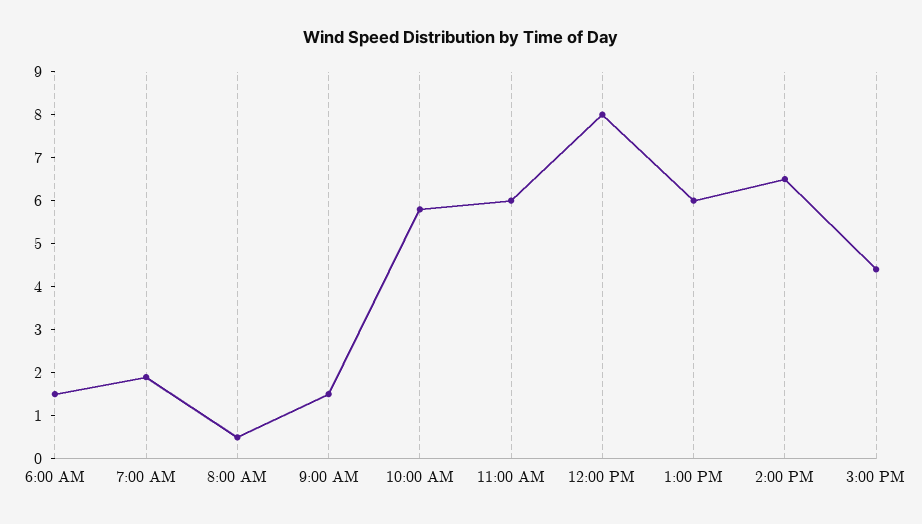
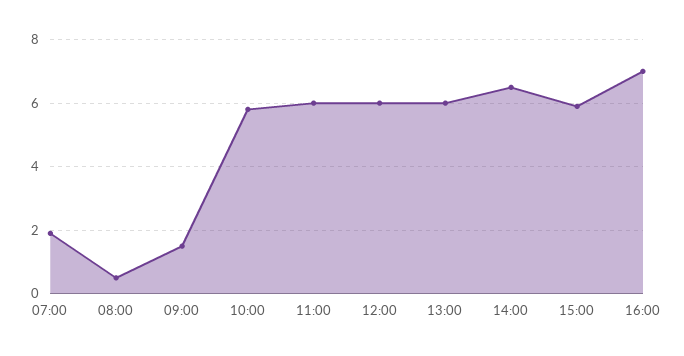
6:00 AM: 1.5 -> none
12:00 PM: 8 -> 6
3:00 PM: 4.5 -> 6
16:00: none -> 7

